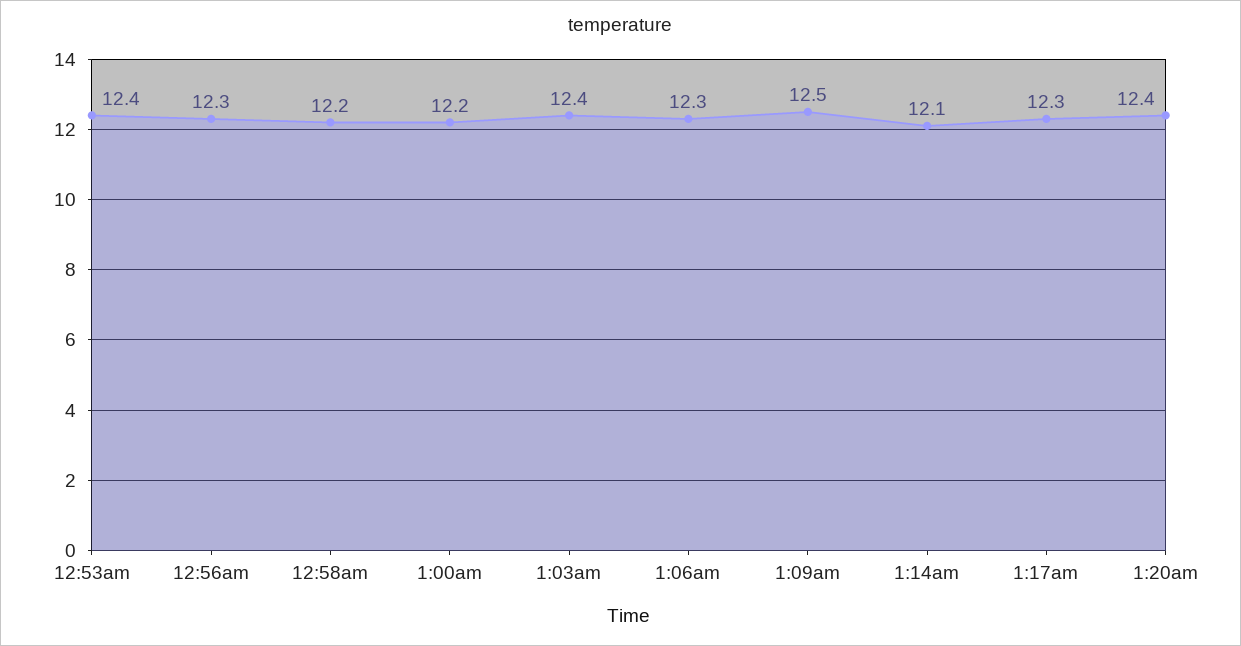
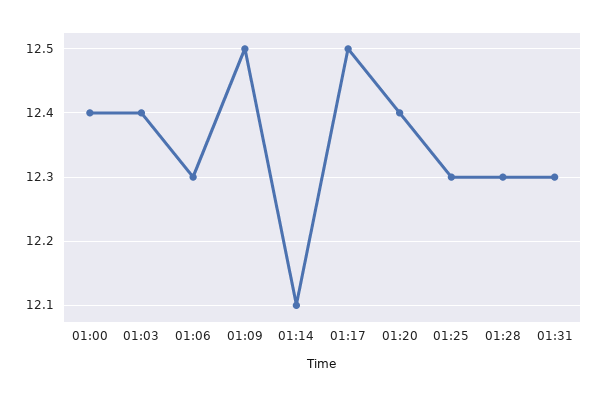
12:53am: 12.4 -> none
12:56am: 12.3 -> none
12:58am: 12.2 -> none
1:00am: 12.2 -> 12.4
1:17am: 12.3 -> 12.5
01:25: none -> 12.3
01:28: none -> 12.3
01:31: none -> 12.3

